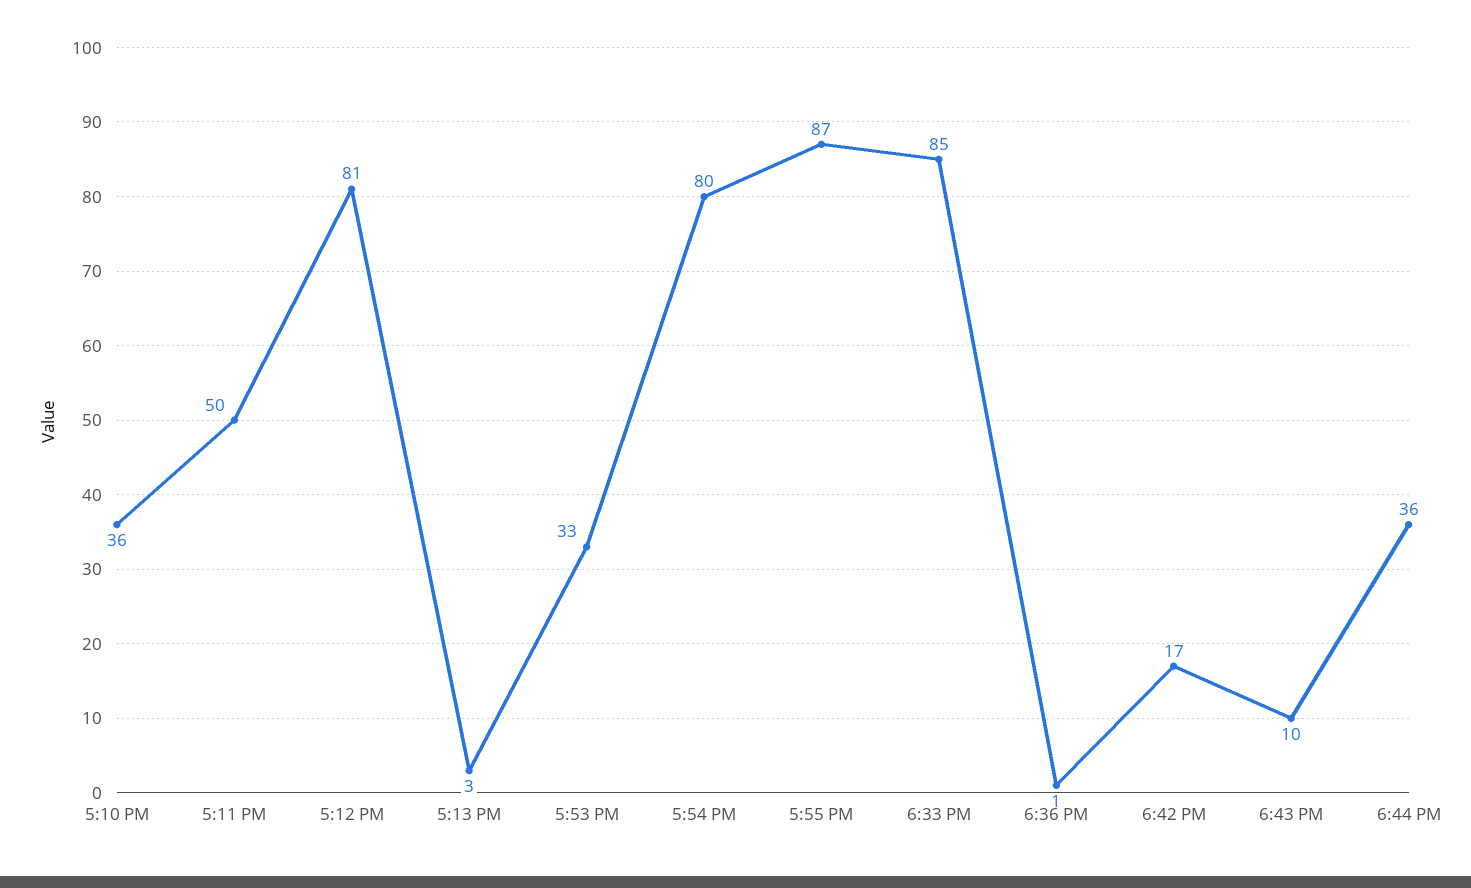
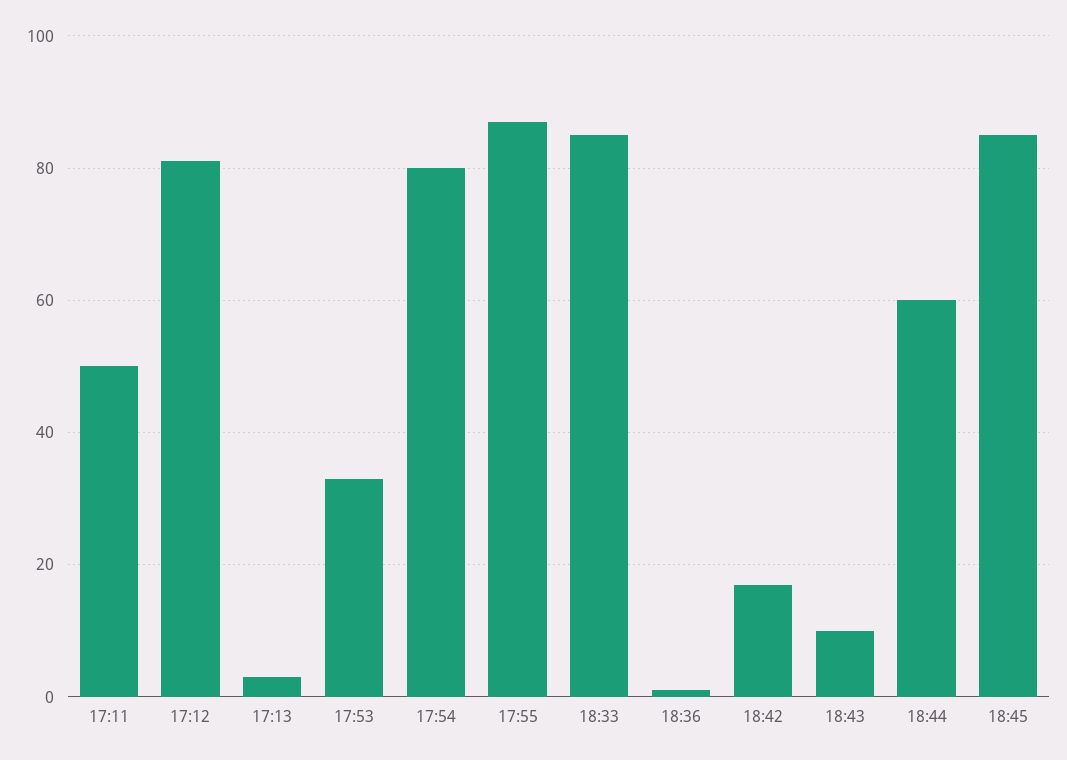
5:10 PM: 36 -> none
6:44 PM: 36 -> 60
18:45: none -> 85

